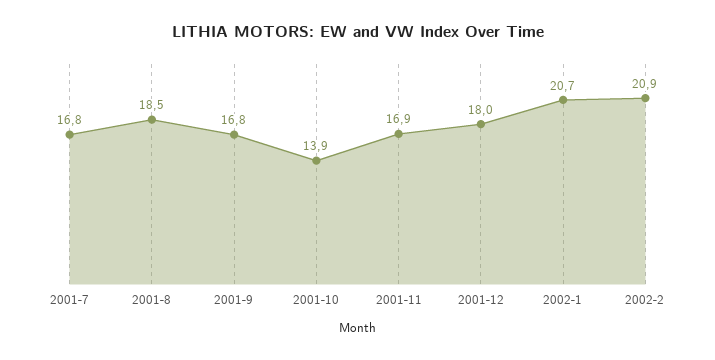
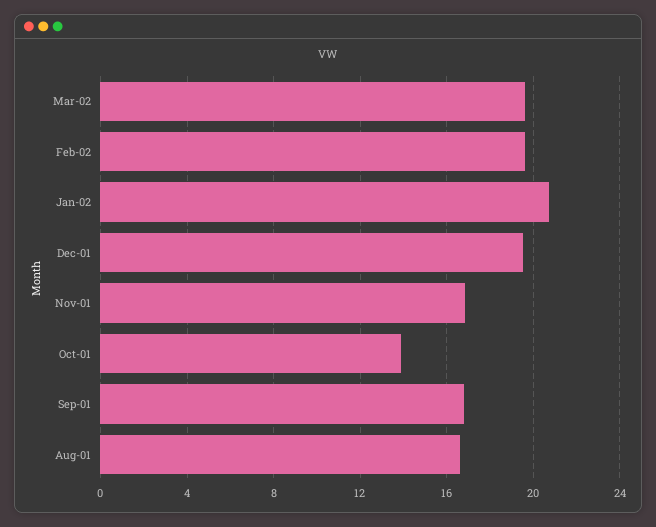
2001-7: 16.8 -> none
2001-8: 18.5 -> 16.5
2001-12: 18 -> 19.5
2002-2: 20.9 -> 19.5
Mar-02: none -> 19.5

